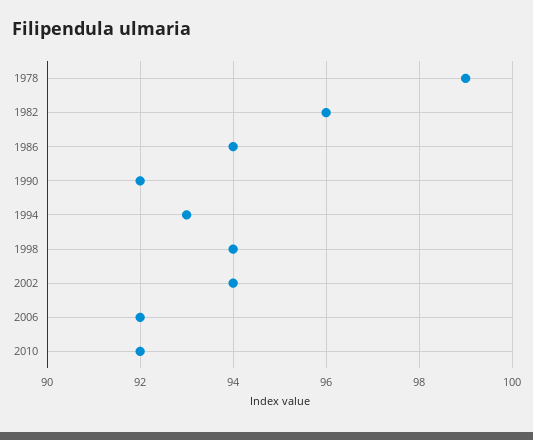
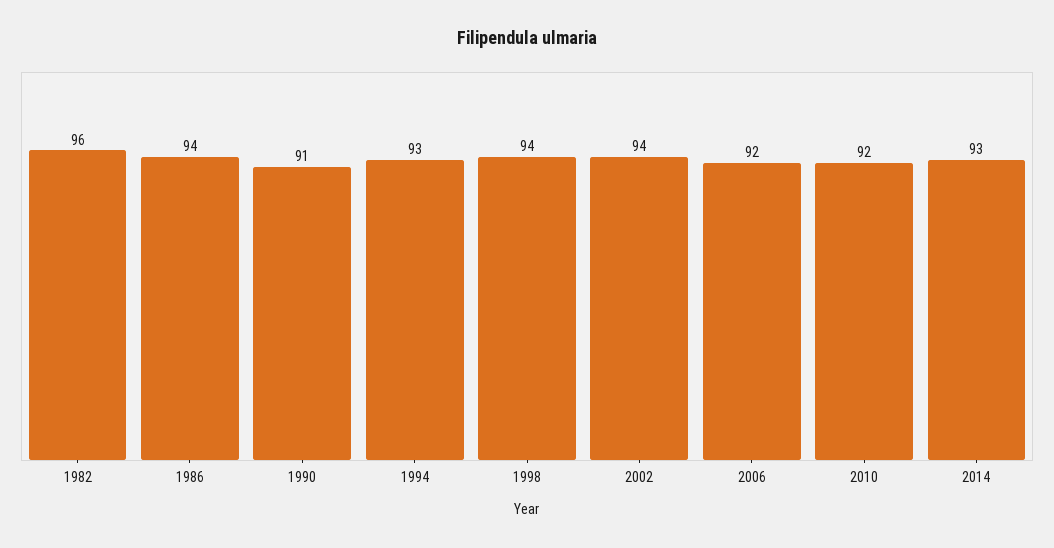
1978: 99 -> none
1990: 92 -> 91
2014: none -> 93

